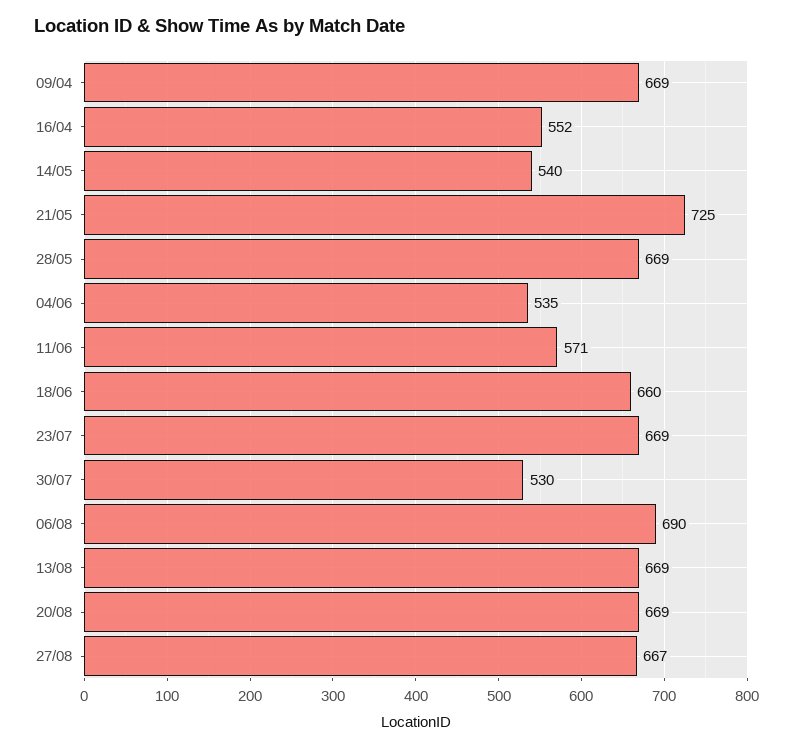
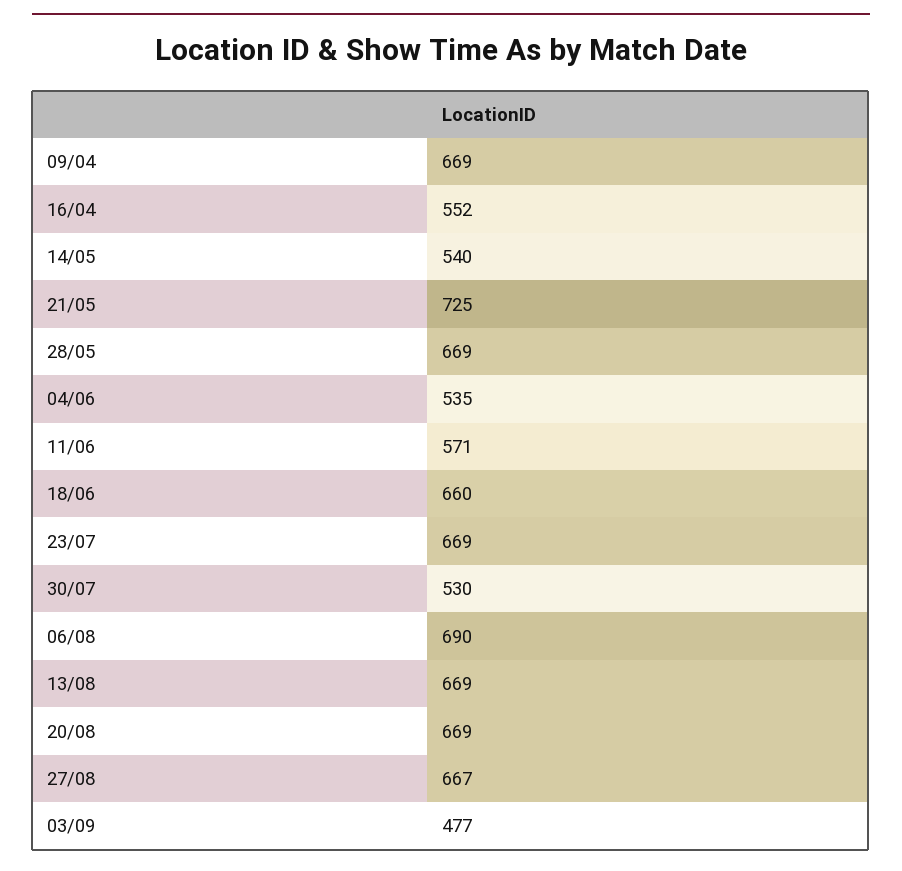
03/09: none -> 477

